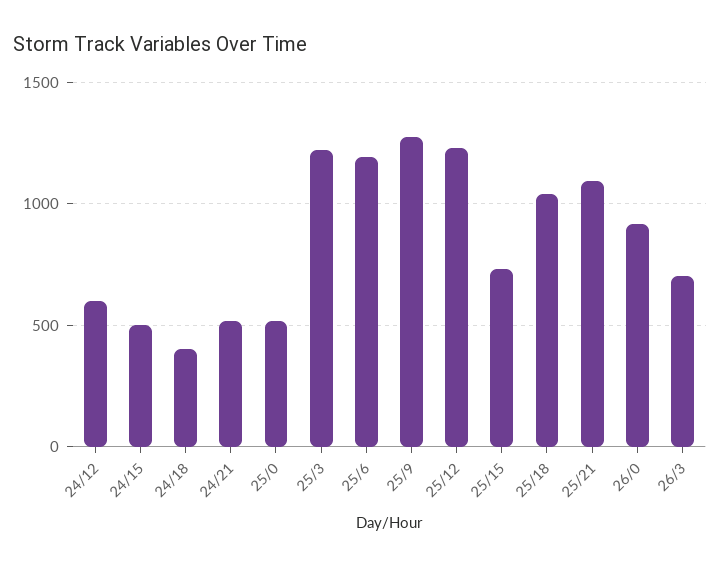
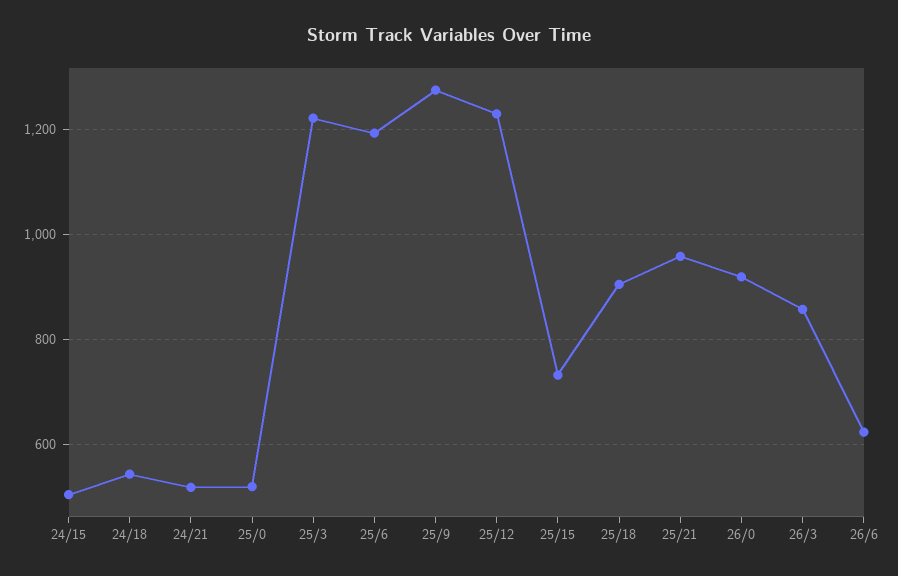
24/12: 600 -> none
24/18: 400 -> 540
25/18: 1050 -> 900
25/21: 1100 -> 960
26/3: 700 -> 860
26/6: none -> 620

